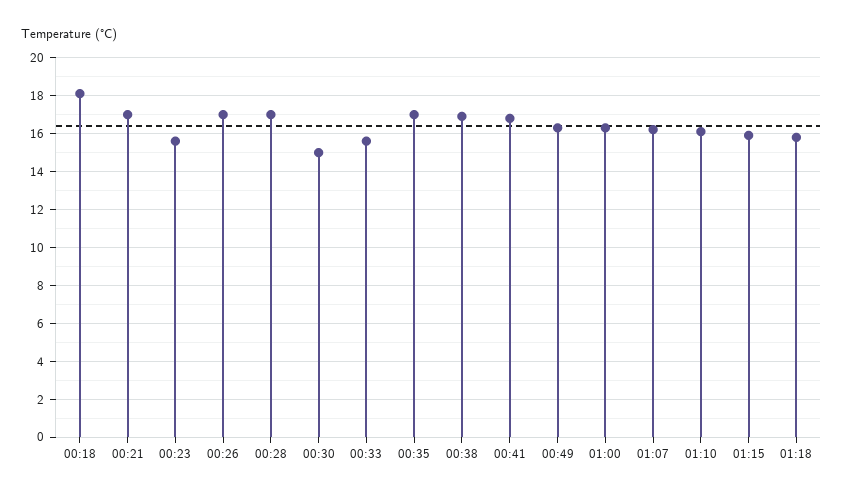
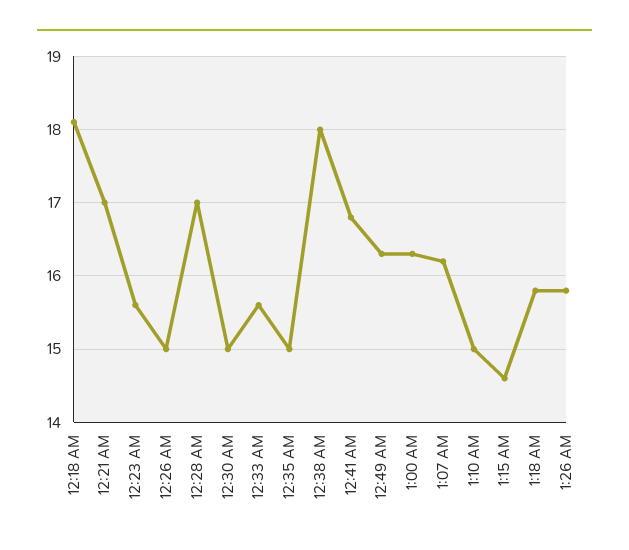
00:26: 17 -> 15
00:35: 17 -> 15
00:38: 17 -> 18
01:10: 16 -> 15
01:15: 16 -> 14.6
1:26 AM: none -> 15.8

